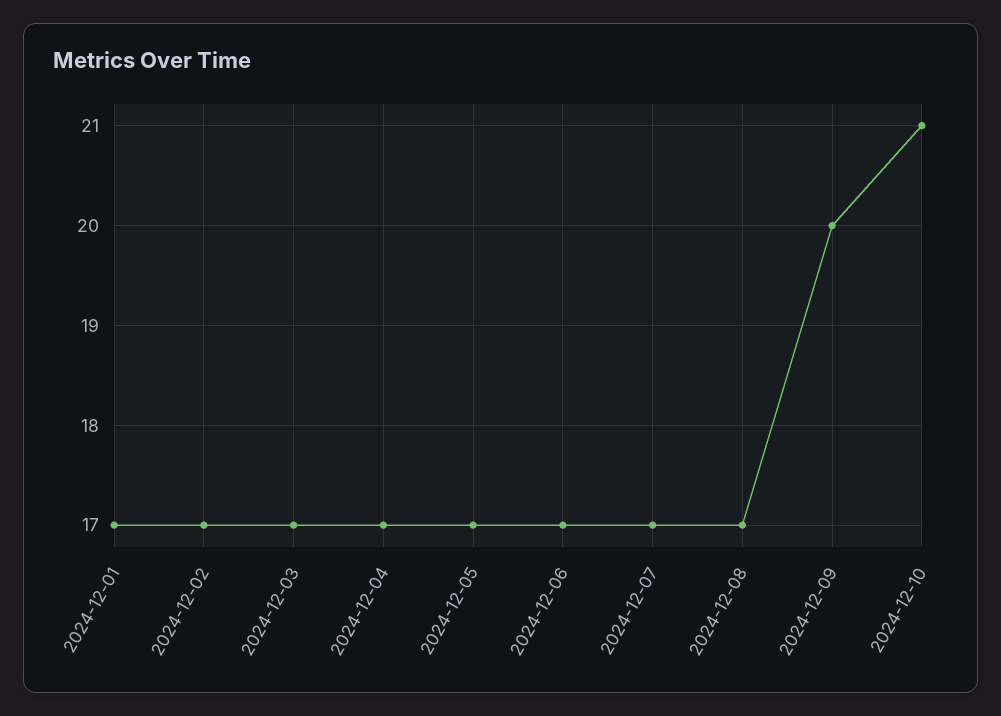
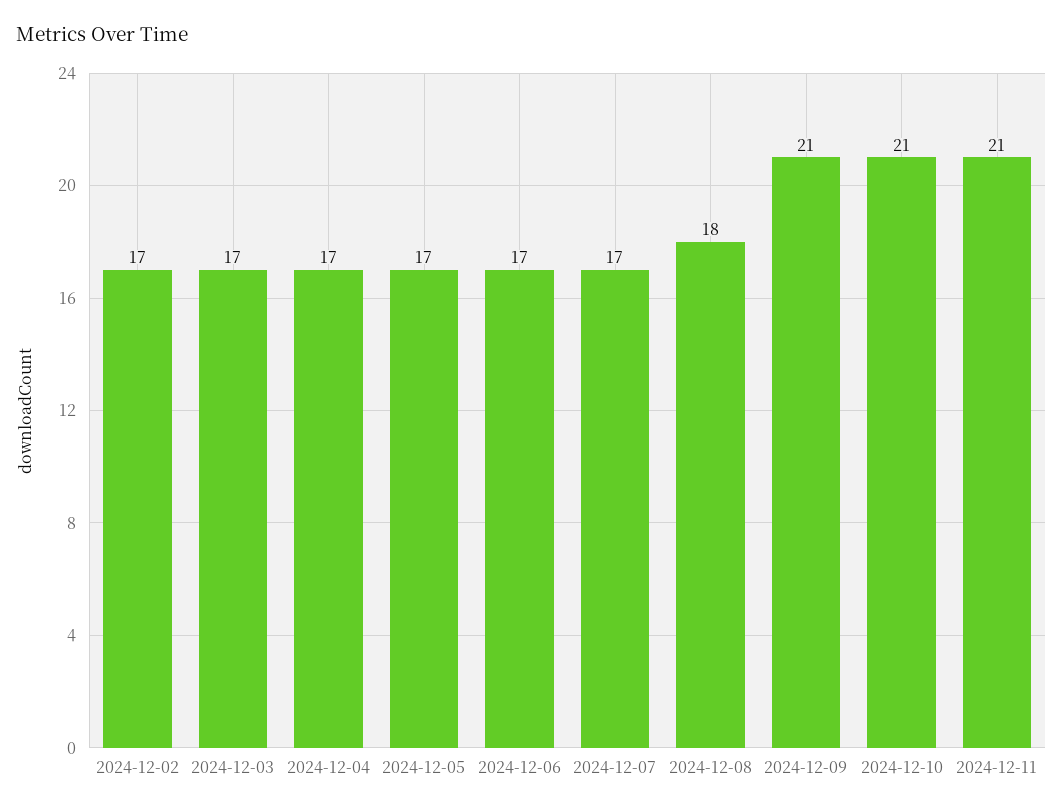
2024-12-01: 17 -> none
2024-12-08: 17 -> 18
2024-12-09: 20 -> 21
2024-12-11: none -> 21

